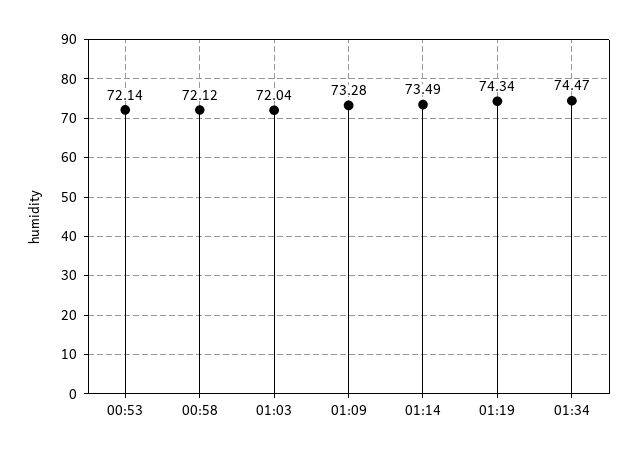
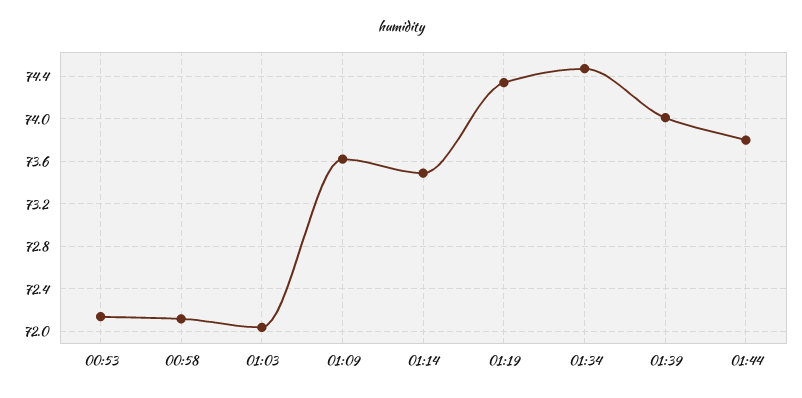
01:09: 73.28 -> 73.6
01:39: none -> 74
01:44: none -> 73.8

